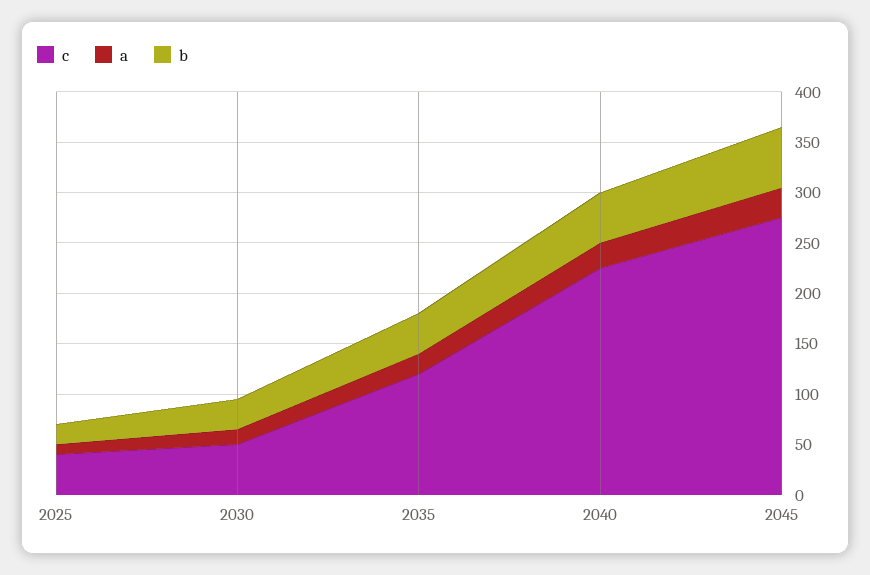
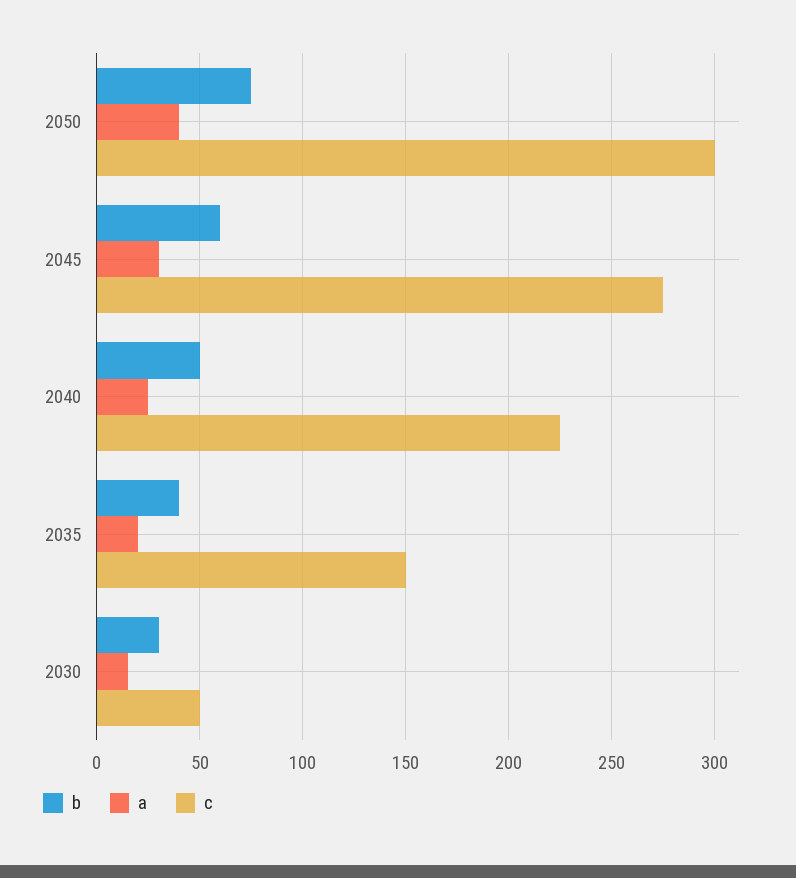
c, 2025: 40 -> none
a, 2025: 10 -> none
b, 2025: 20 -> none
c, 2035: 120 -> 150
b, 2050: none -> 75
a, 2050: none -> 40
c, 2050: none -> 300

